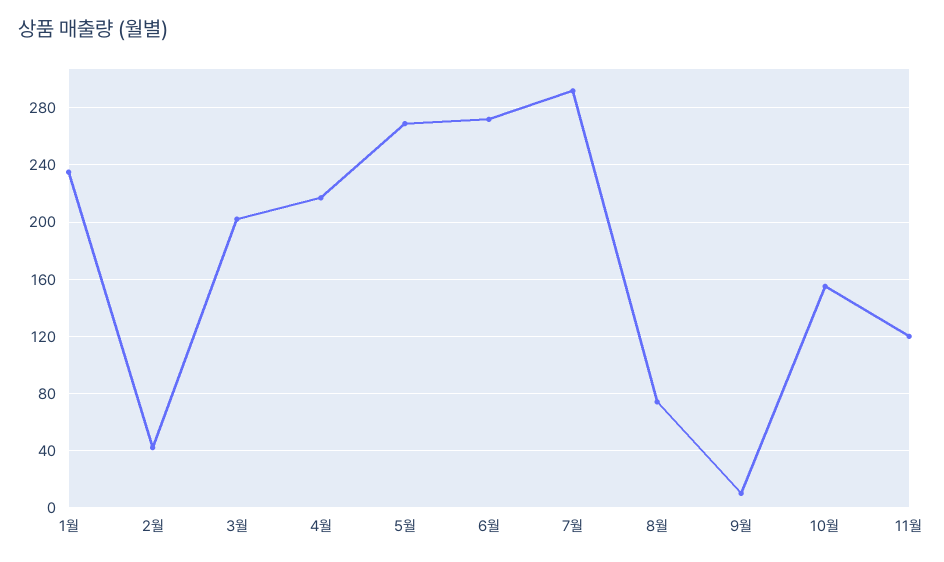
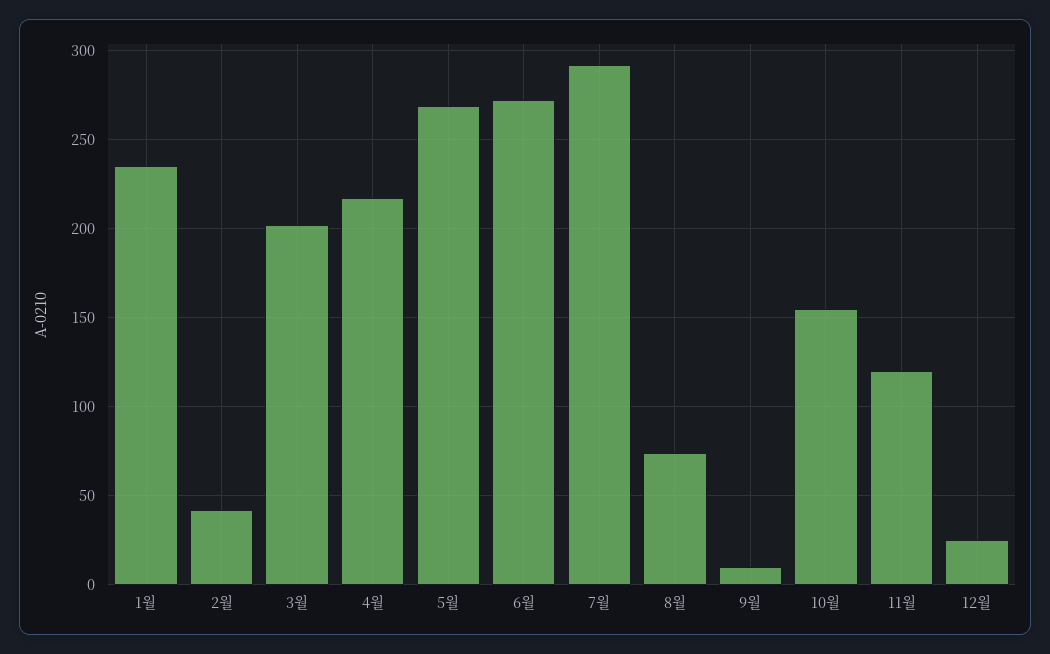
12월: none -> 25

